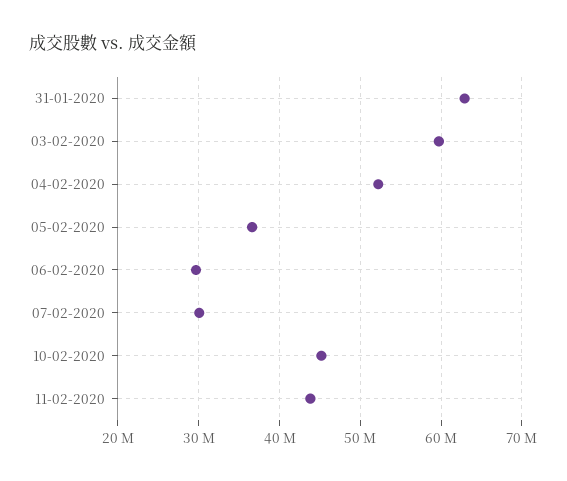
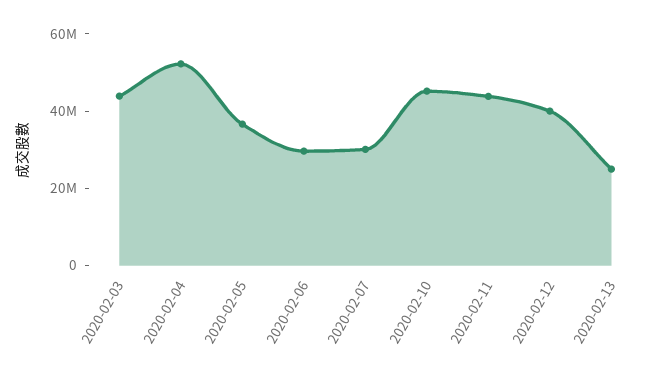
31-01-2020: 63000000 -> none
03-02-2020: 60000000 -> 45000000
2020-02-12: none -> 40000000
2020-02-13: none -> 25000000

